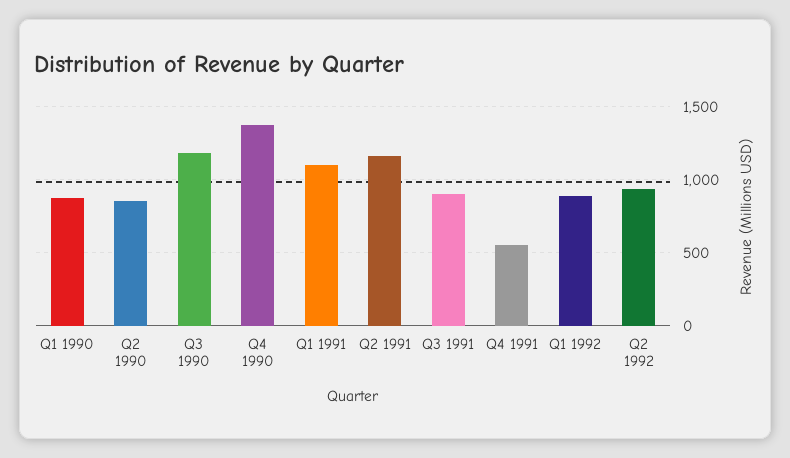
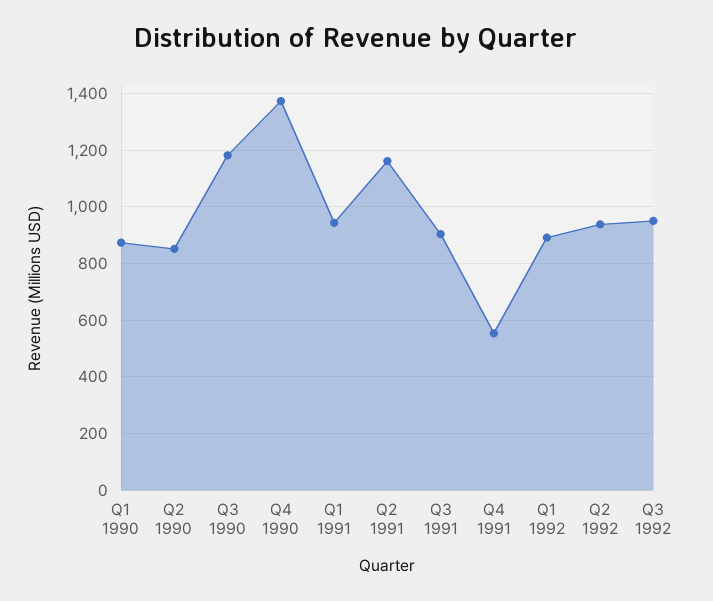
Q1 1991: 1100 -> 950
Q3 1992: none -> 950

